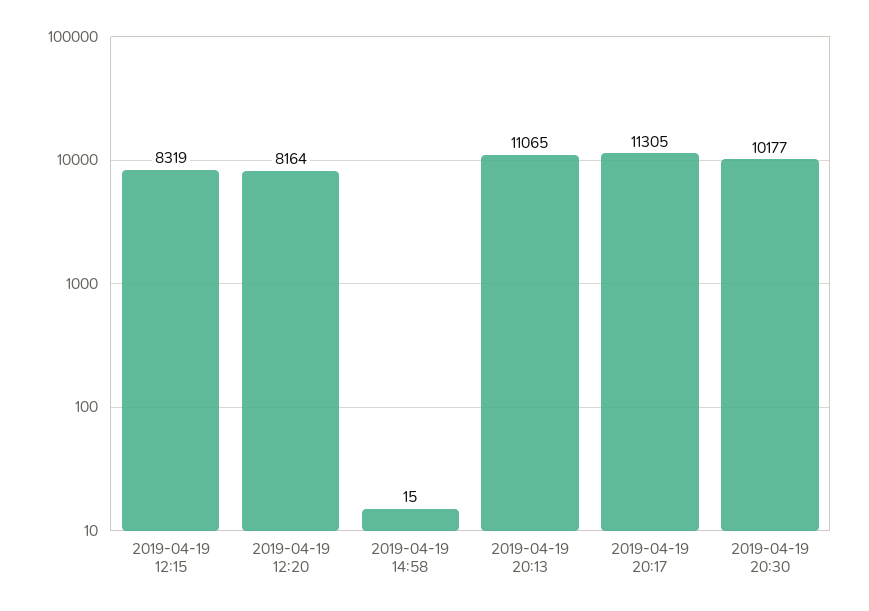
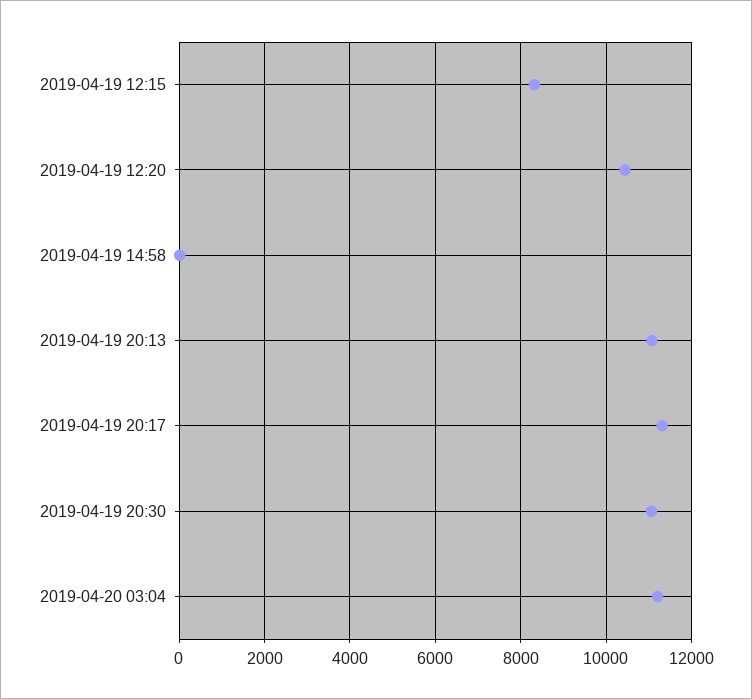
2019-04-19 12:20: 8164 -> 10400
2019-04-19 20:30: 10177 -> 11000
2019-04-20 03:04: none -> 11200

